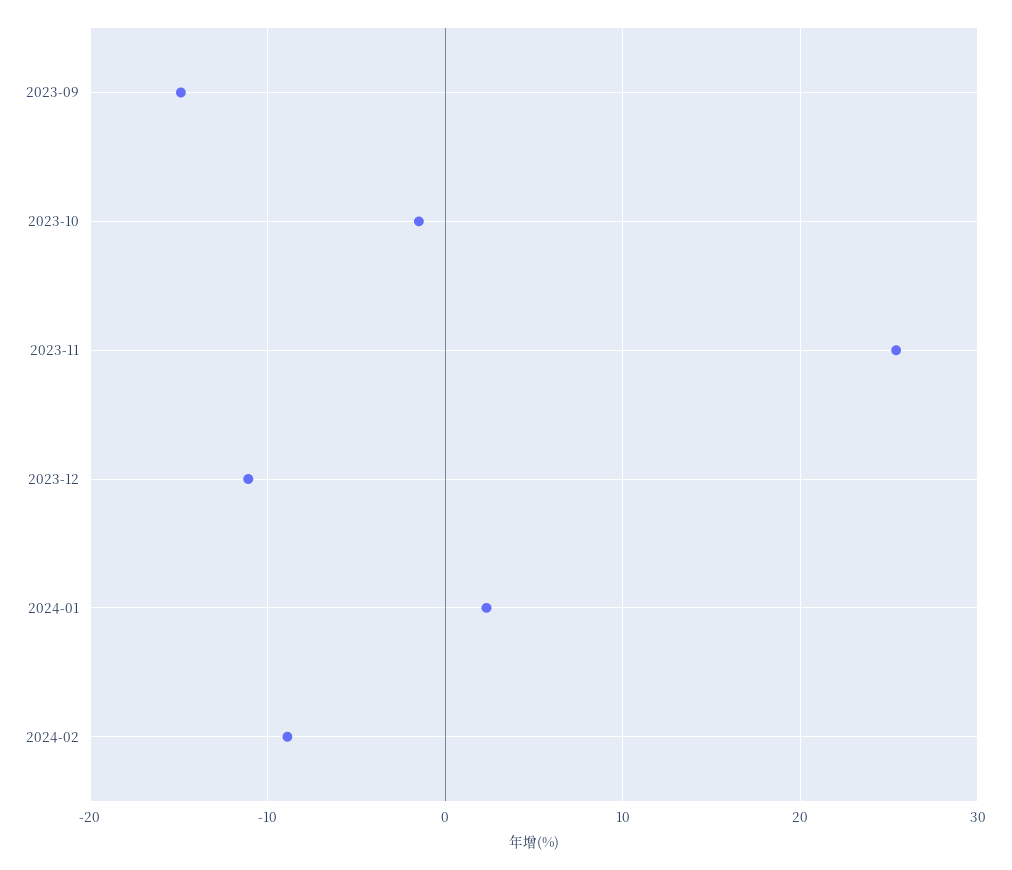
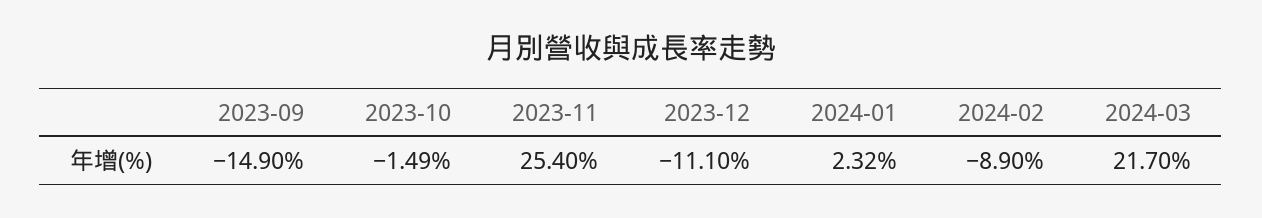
2024-03: none -> 21.7

